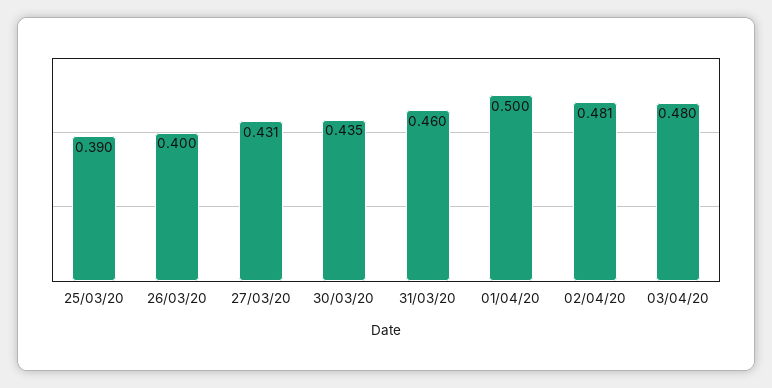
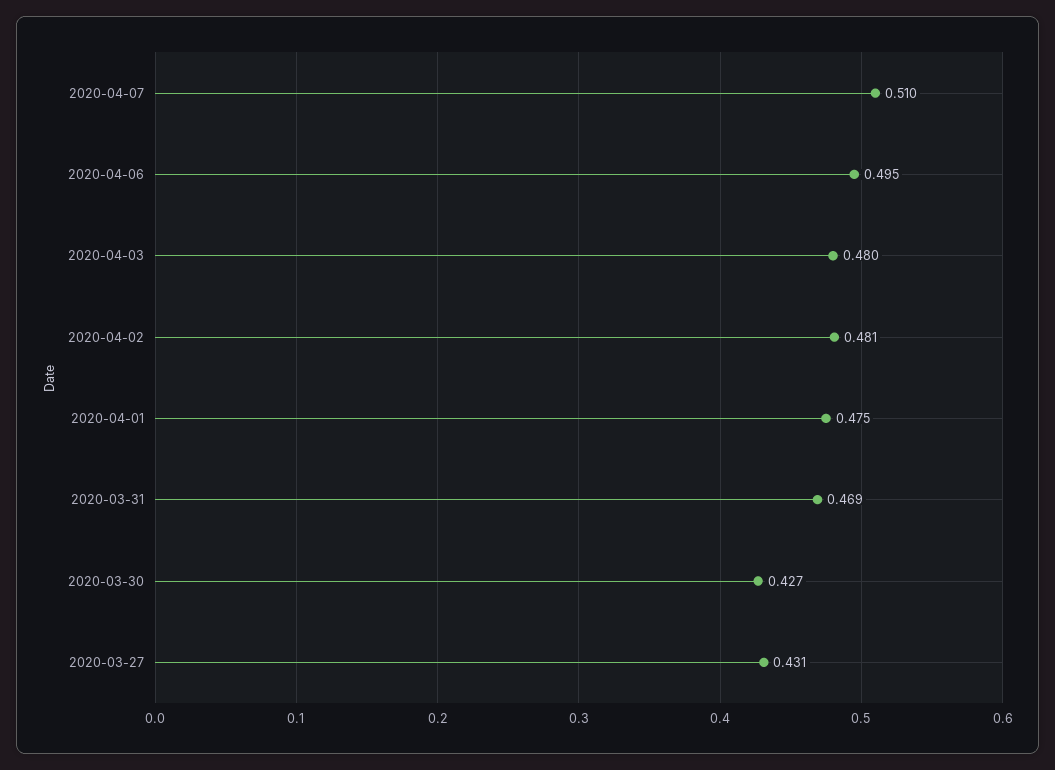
25/03/20: 0.39 -> none
26/03/20: 0.4 -> none
30/03/20: 0.435 -> 0.427
31/03/20: 0.46 -> 0.469
01/04/20: 0.5 -> 0.475
2020-04-07: none -> 0.51
2020-04-06: none -> 0.495

